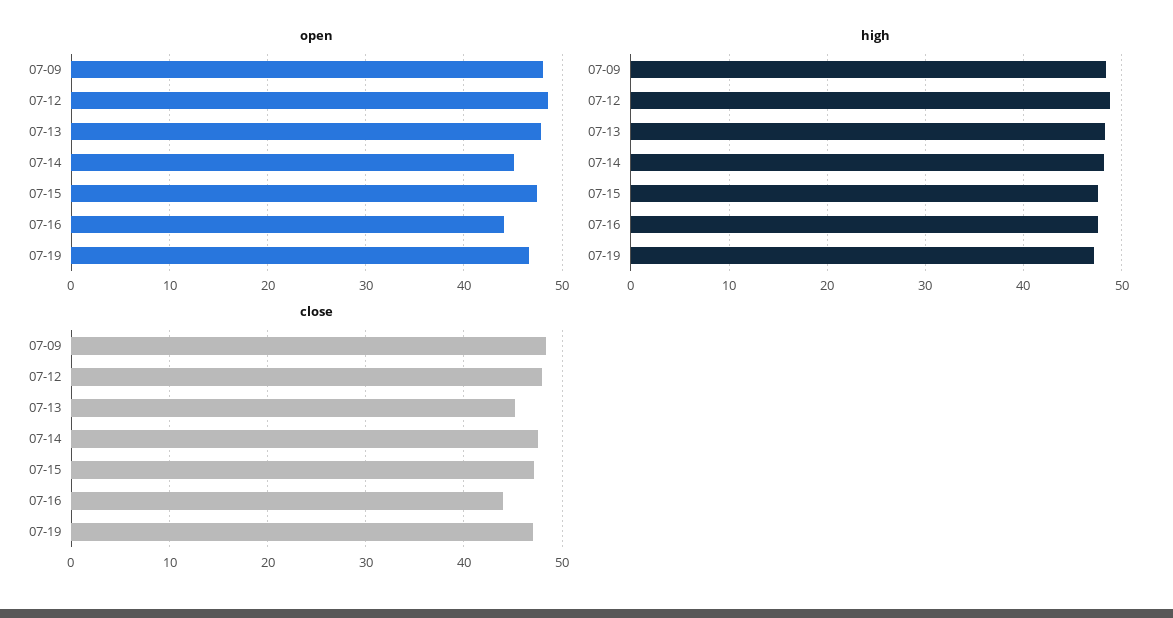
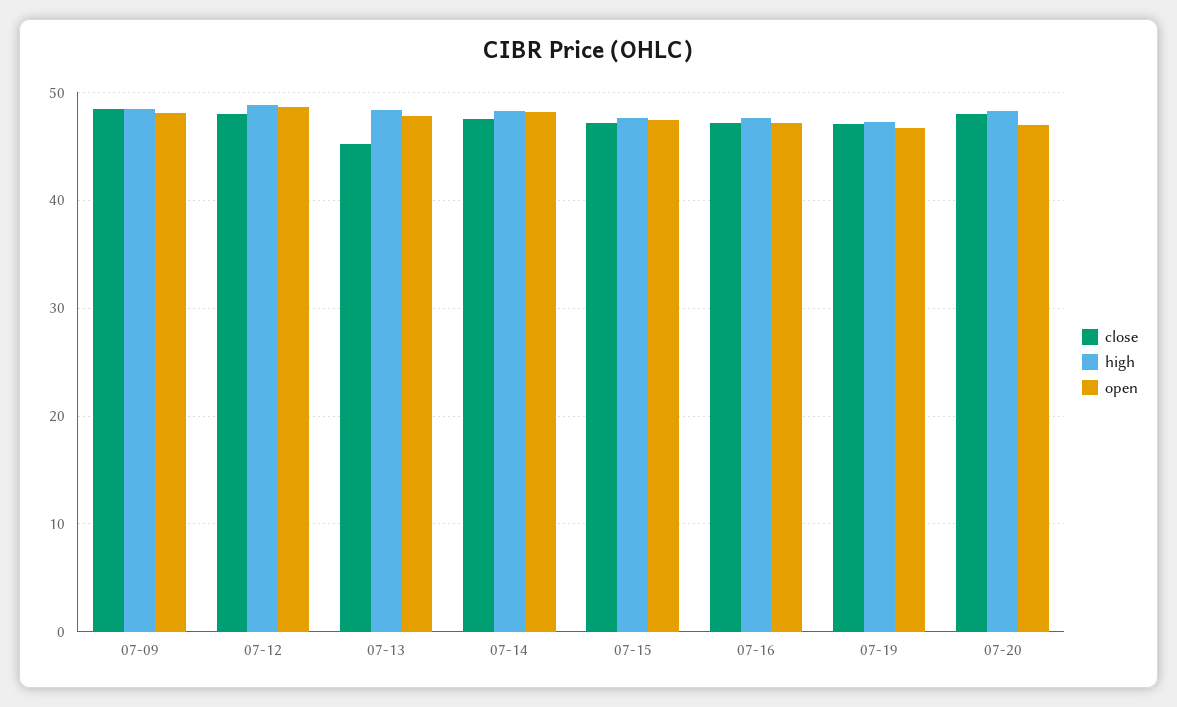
open, 07-14: 45 -> 48
open, 07-16: 44 -> 47
close, 07-16: 44 -> 47
close, 07-20: none -> 48
high, 07-20: none -> 48
open, 07-20: none -> 47

